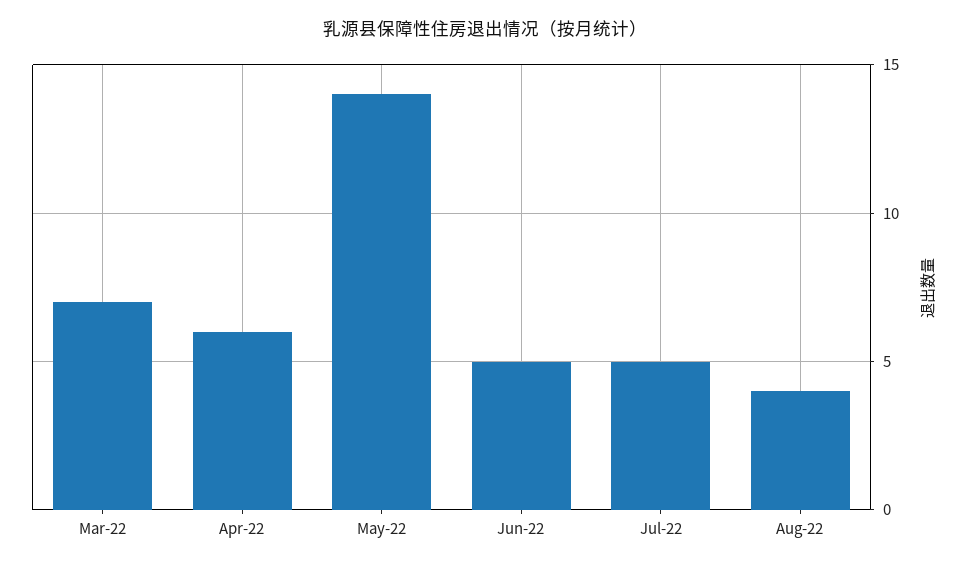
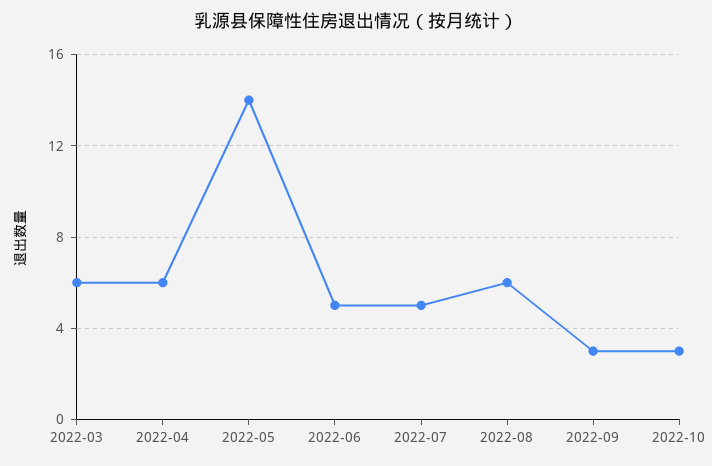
Mar-22: 7 -> 6
Aug-22: 4 -> 6
2022-09: none -> 3
2022-10: none -> 3

